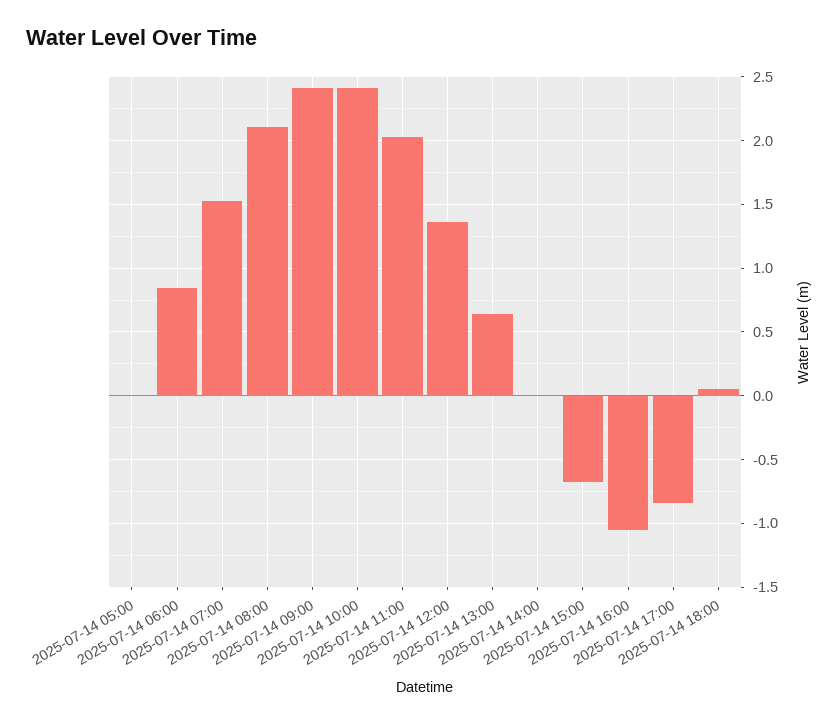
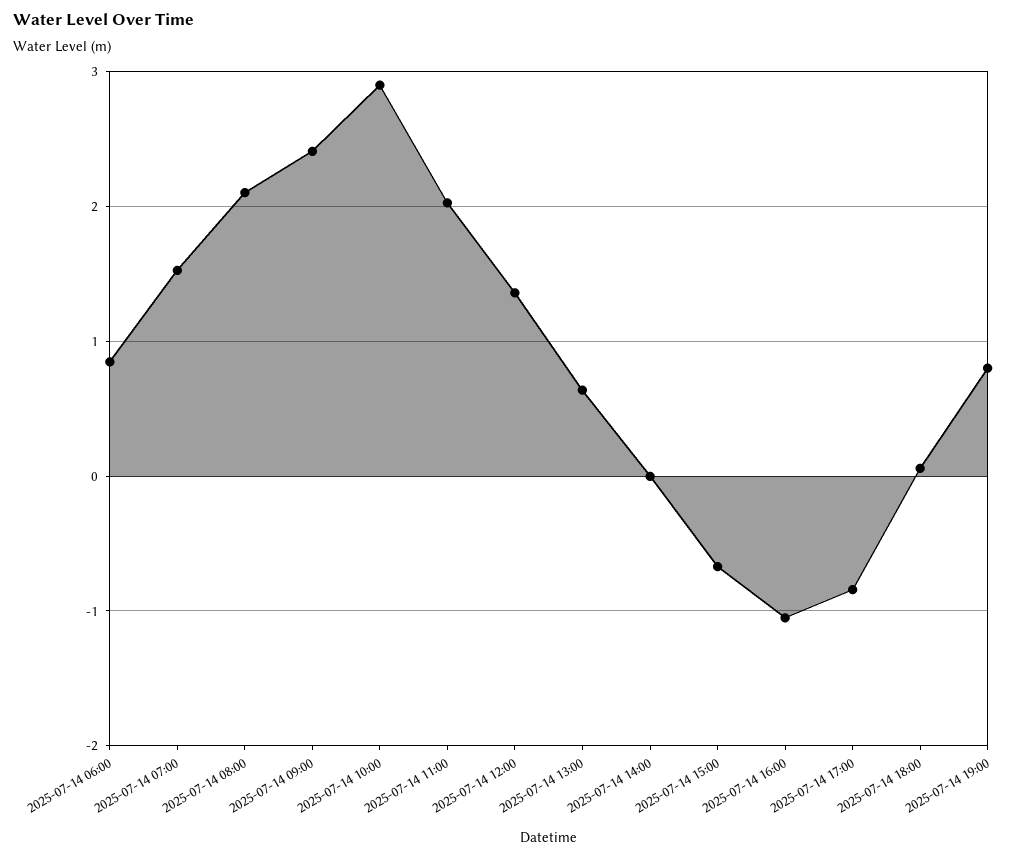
2025-07-14 05:00: 0 -> none
2025-07-14 10:00: 2.4 -> 2.9
2025-07-14 19:00: none -> 0.8

